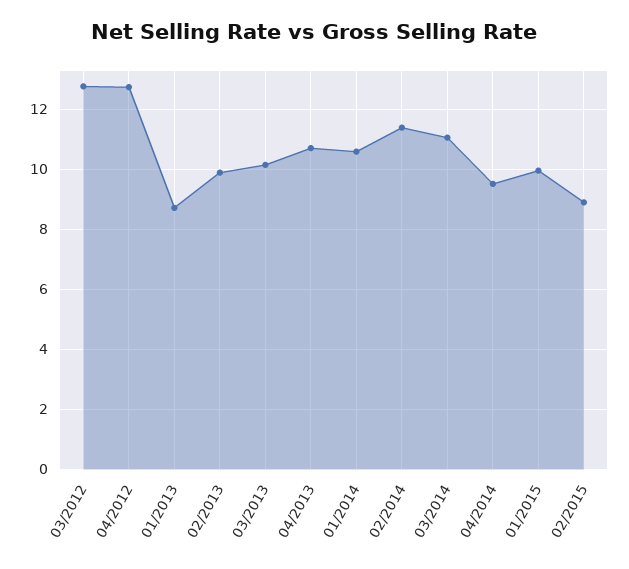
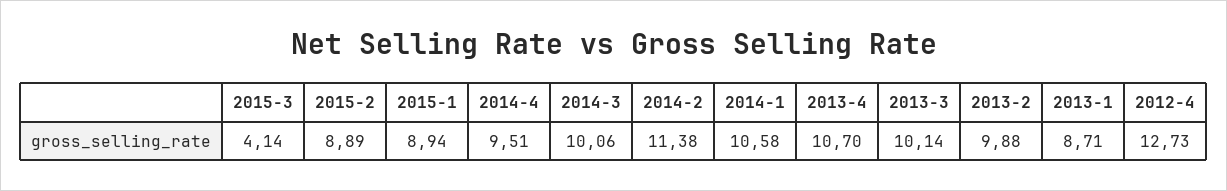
03/2012: 12.8 -> none
03/2014: 11 -> 10.06
01/2015: 10 -> 8.94
2015-3: none -> 4.14

